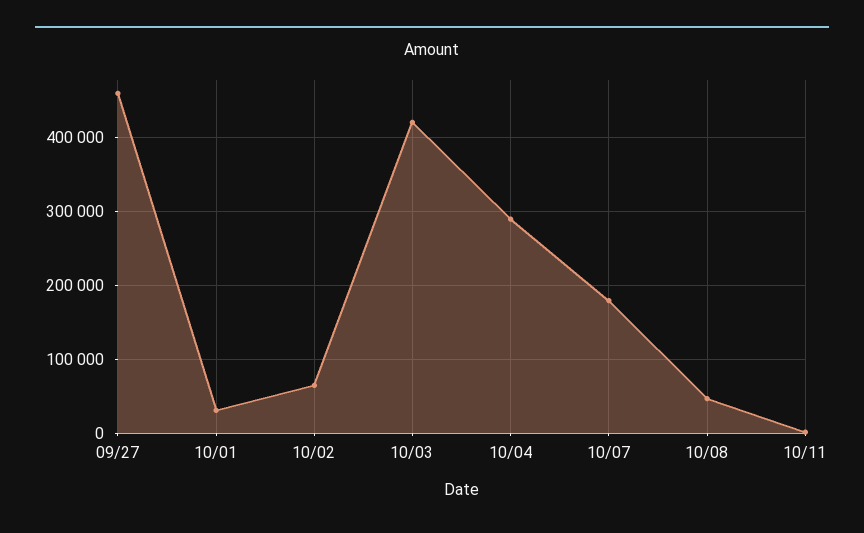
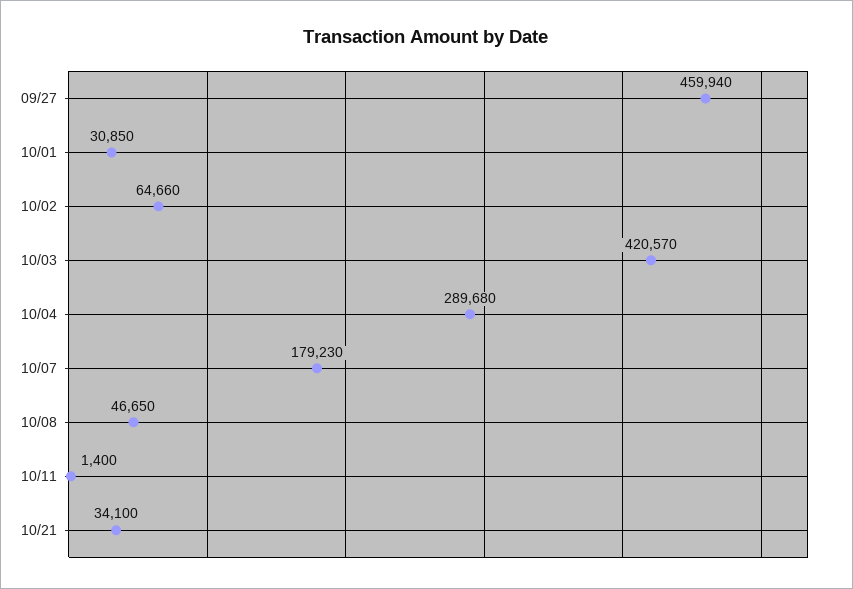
10/21: none -> 34100

